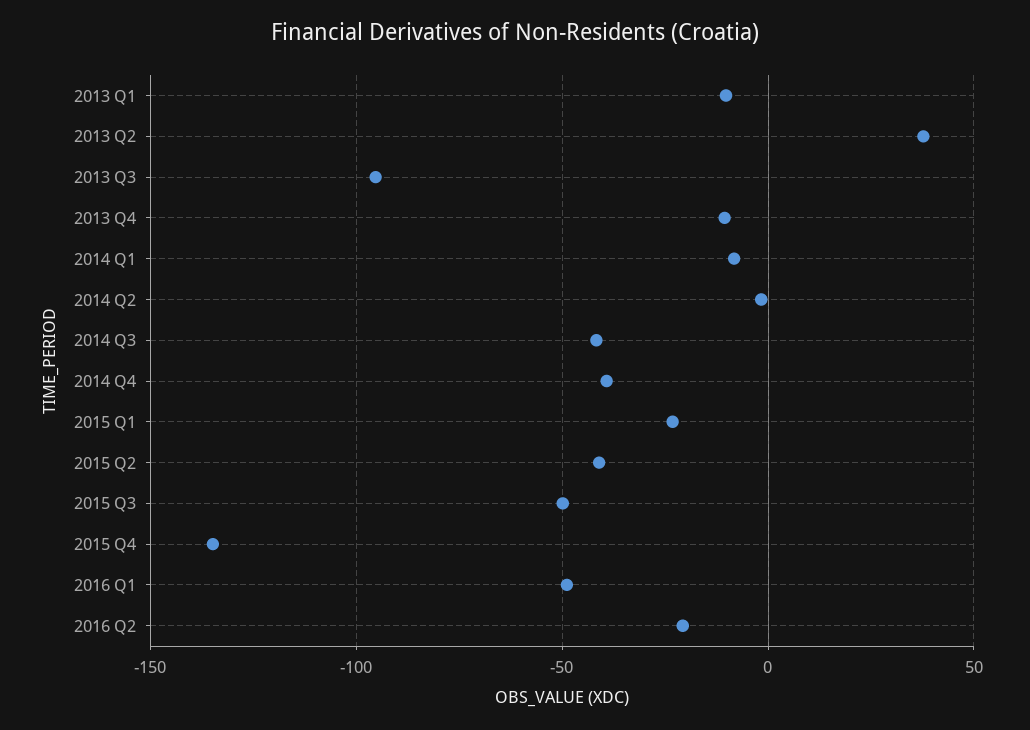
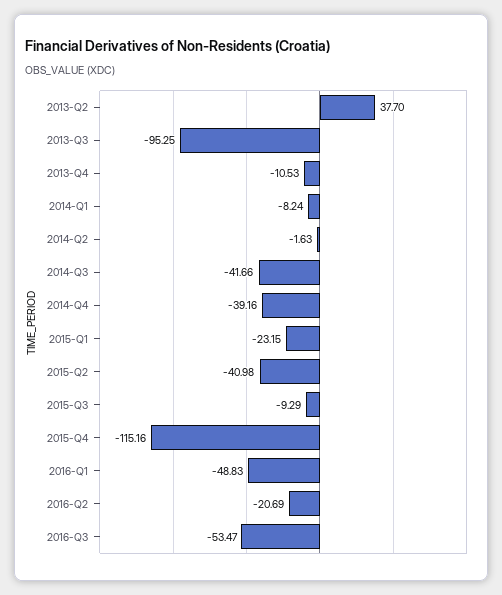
2013 Q1: -10 -> none
2015 Q3: -50 -> -9.29
2015 Q4: -135 -> -115.16
2016-Q3: none -> -53.47

